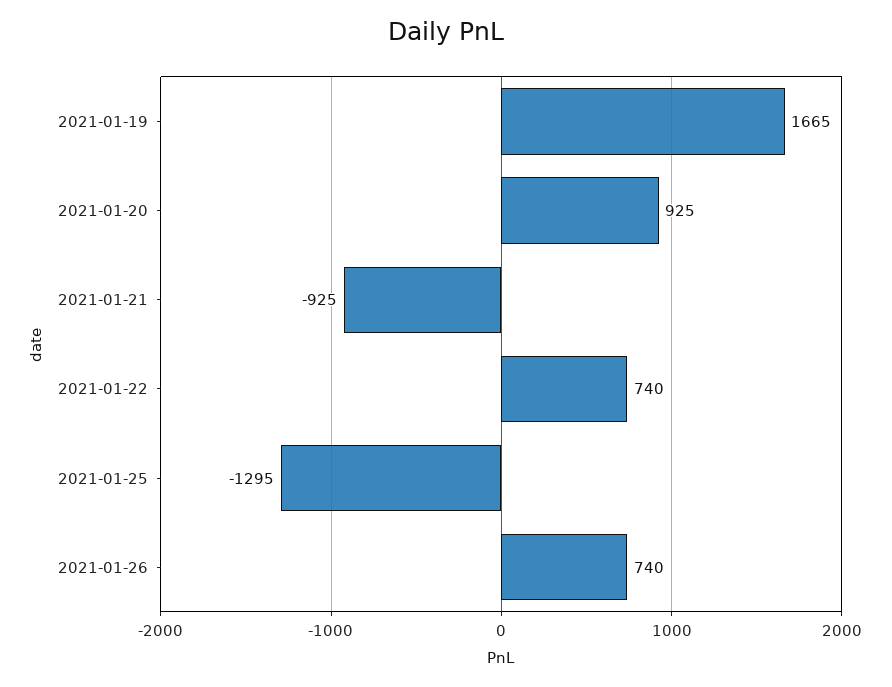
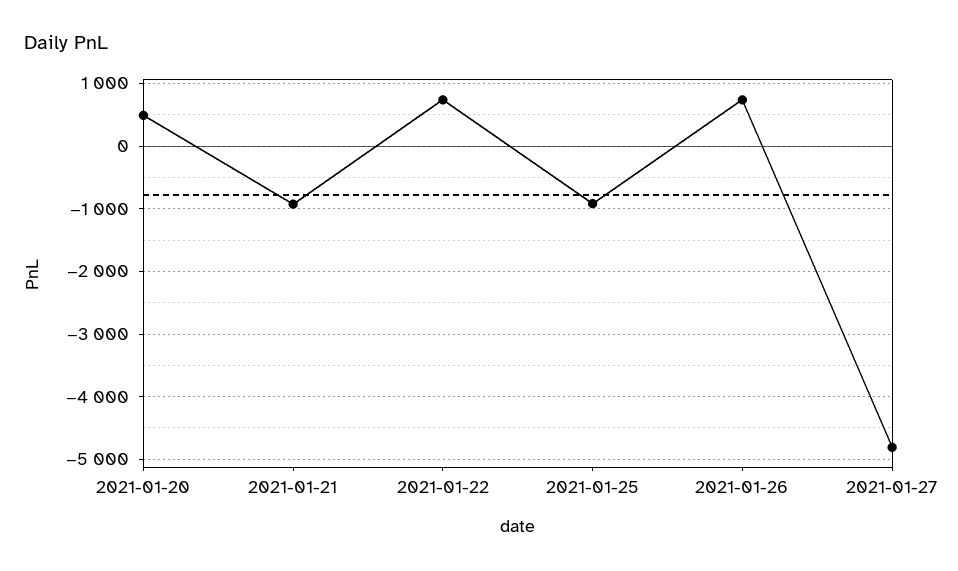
2021-01-19: 1665 -> none
2021-01-20: 925 -> 500
2021-01-25: -1295 -> -900
2021-01-27: none -> -4800

